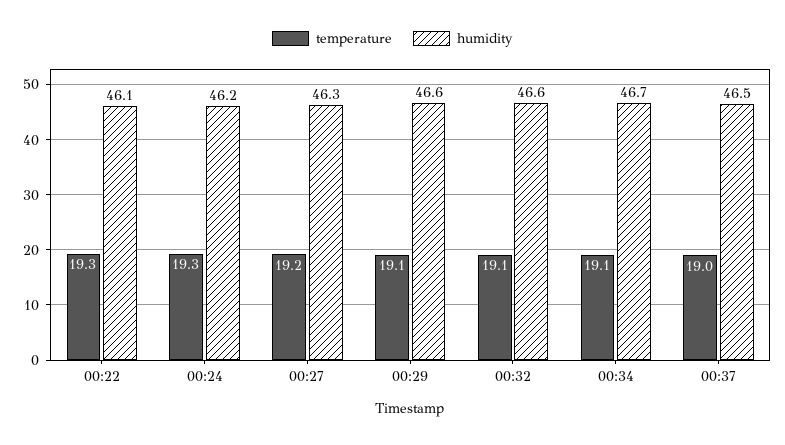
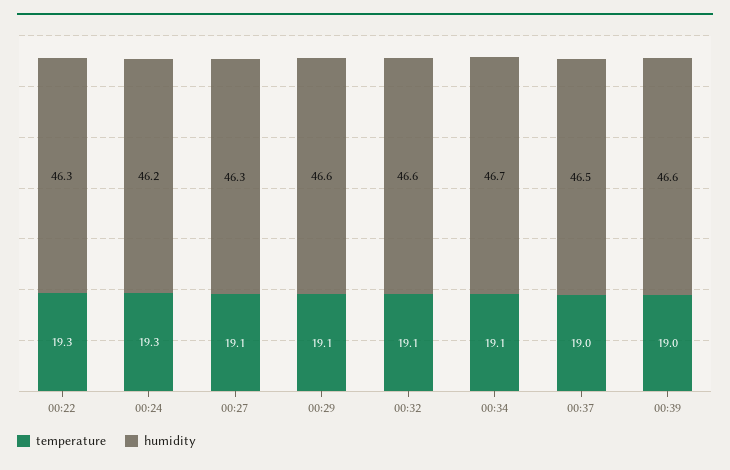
humidity, 00:22: 46.1 -> 46.3
temperature, 00:27: 19.2 -> 19.1
temperature, 00:39: none -> 19
humidity, 00:39: none -> 46.6

